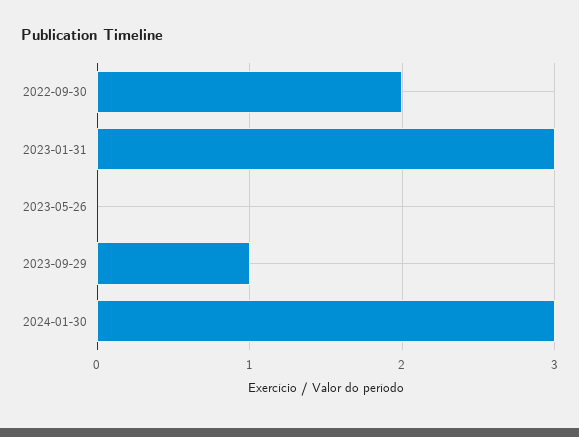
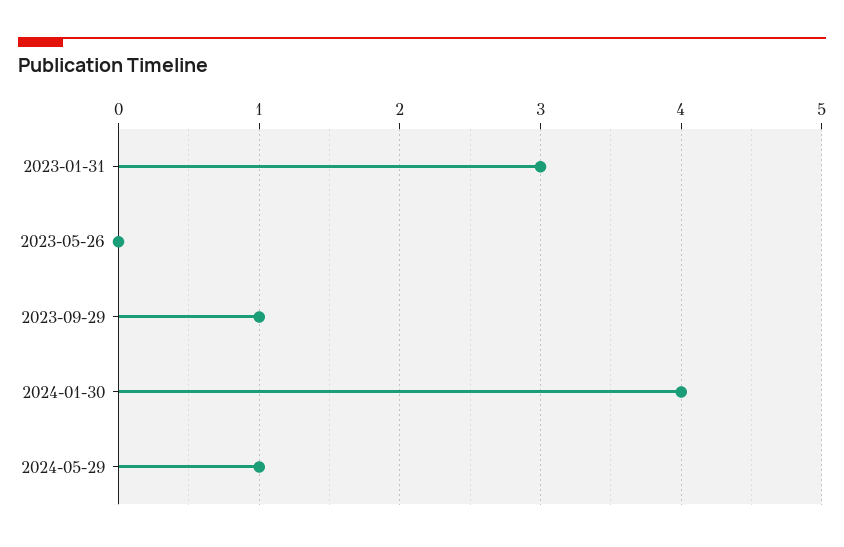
2022-09-30: 2 -> none
2024-01-30: 3 -> 4
2024-05-29: none -> 1

